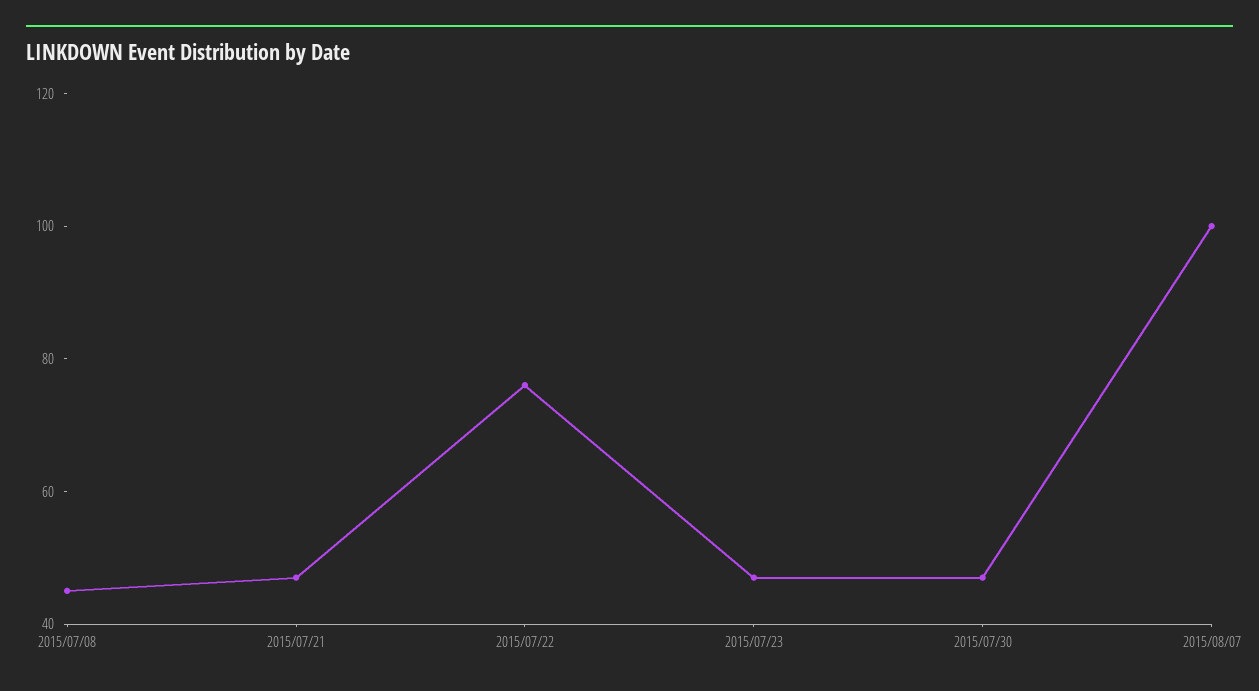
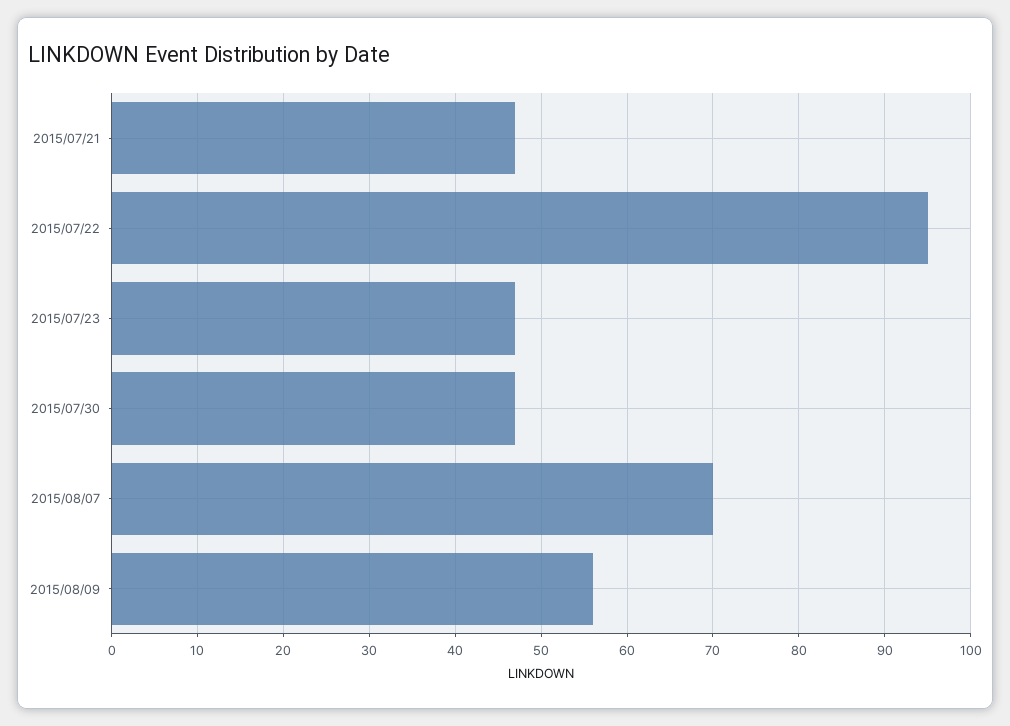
2015/07/08: 45 -> none
2015/07/22: 75 -> 95
2015/08/07: 100 -> 70
2015/08/09: none -> 56

